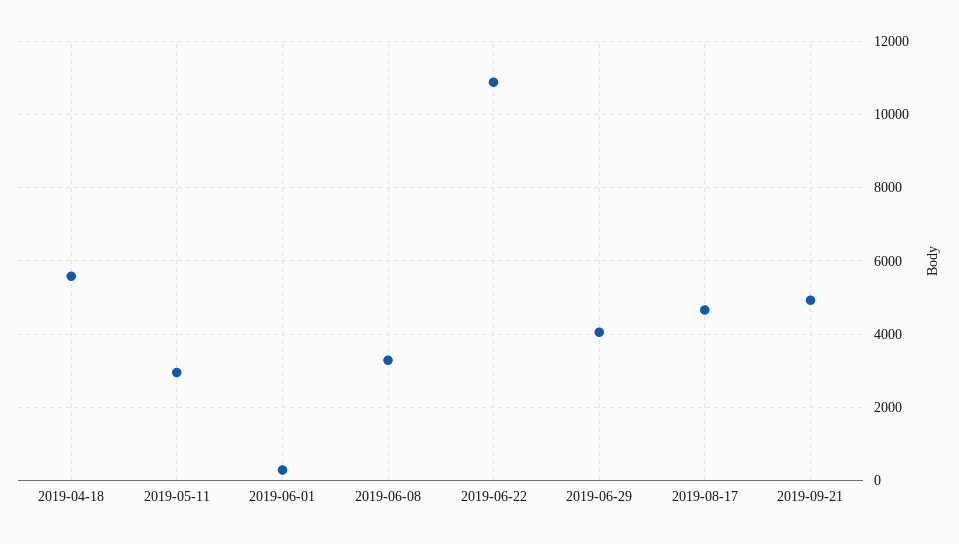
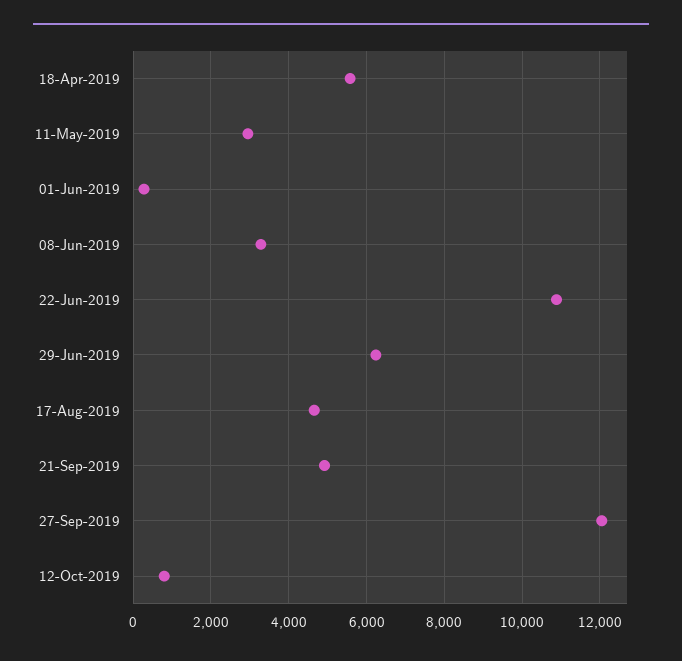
2019-06-29: 4000 -> 6200
27-Sep-2019: none -> 12000
12-Oct-2019: none -> 800

